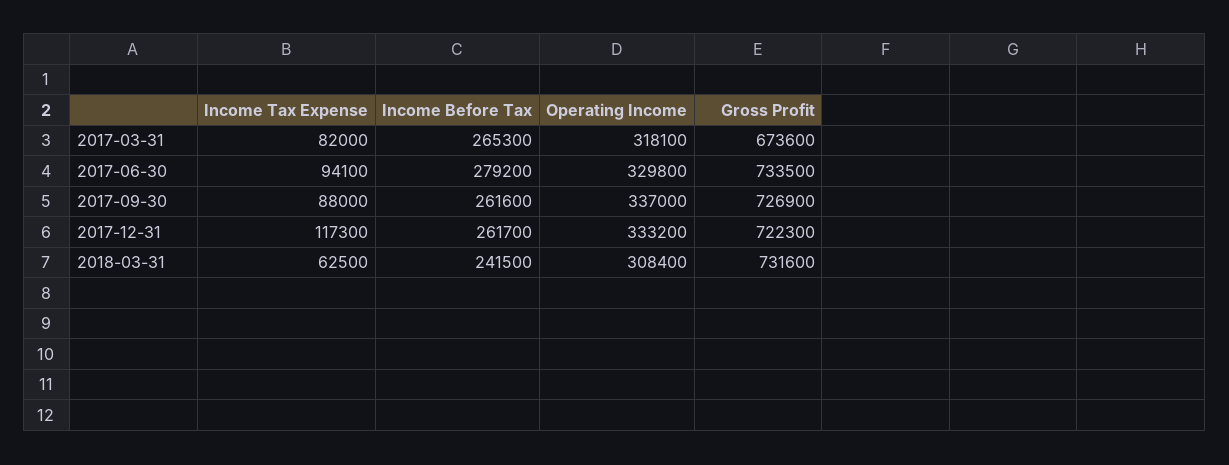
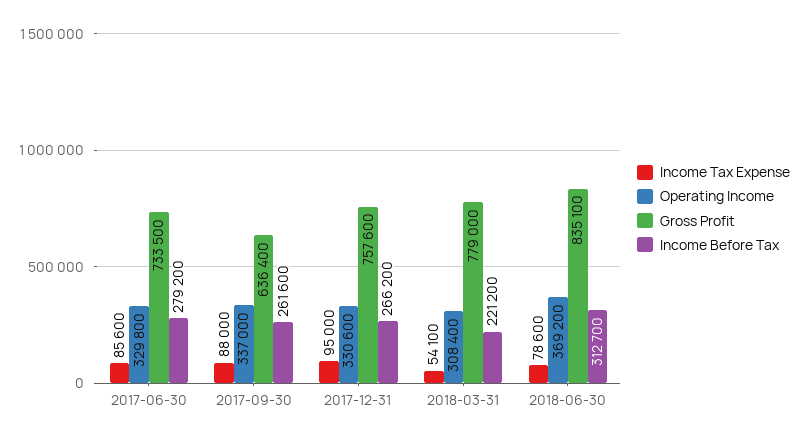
Income Tax Expense, 2017-03-31: 82000 -> none
Income Before Tax, 2017-03-31: 265300 -> none
Operating Income, 2017-03-31: 318100 -> none
Gross Profit, 2017-03-31: 673600 -> none
Income Tax Expense, 2017-06-30: 94100 -> 85600
Gross Profit, 2017-09-30: 726900 -> 636400
Income Tax Expense, 2017-12-31: 117300 -> 95000
Income Before Tax, 2017-12-31: 261700 -> 266200
Operating Income, 2017-12-31: 333200 -> 330600
Gross Profit, 2017-12-31: 722300 -> 757600
Income Tax Expense, 2018-03-31: 62500 -> 54100
Income Before Tax, 2018-03-31: 241500 -> 221200
Gross Profit, 2018-03-31: 731600 -> 779000
Income Tax Expense, 2018-06-30: none -> 78600
Operating Income, 2018-06-30: none -> 369200
Gross Profit, 2018-06-30: none -> 835100
Income Before Tax, 2018-06-30: none -> 312700

